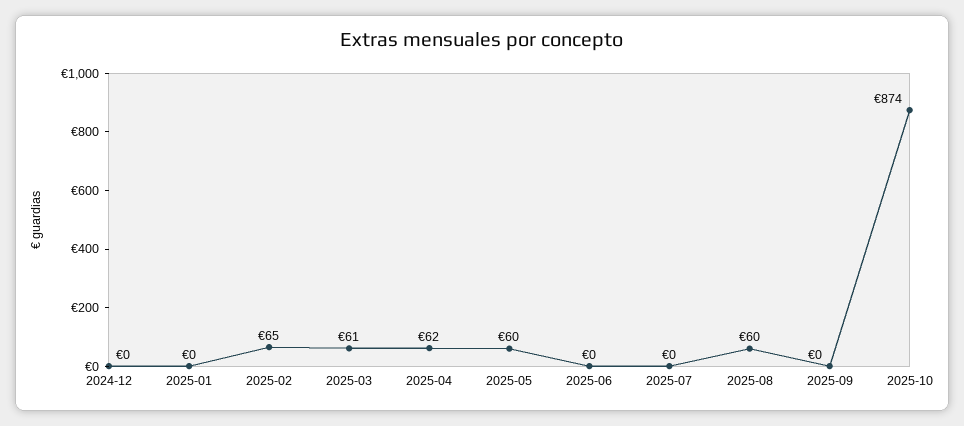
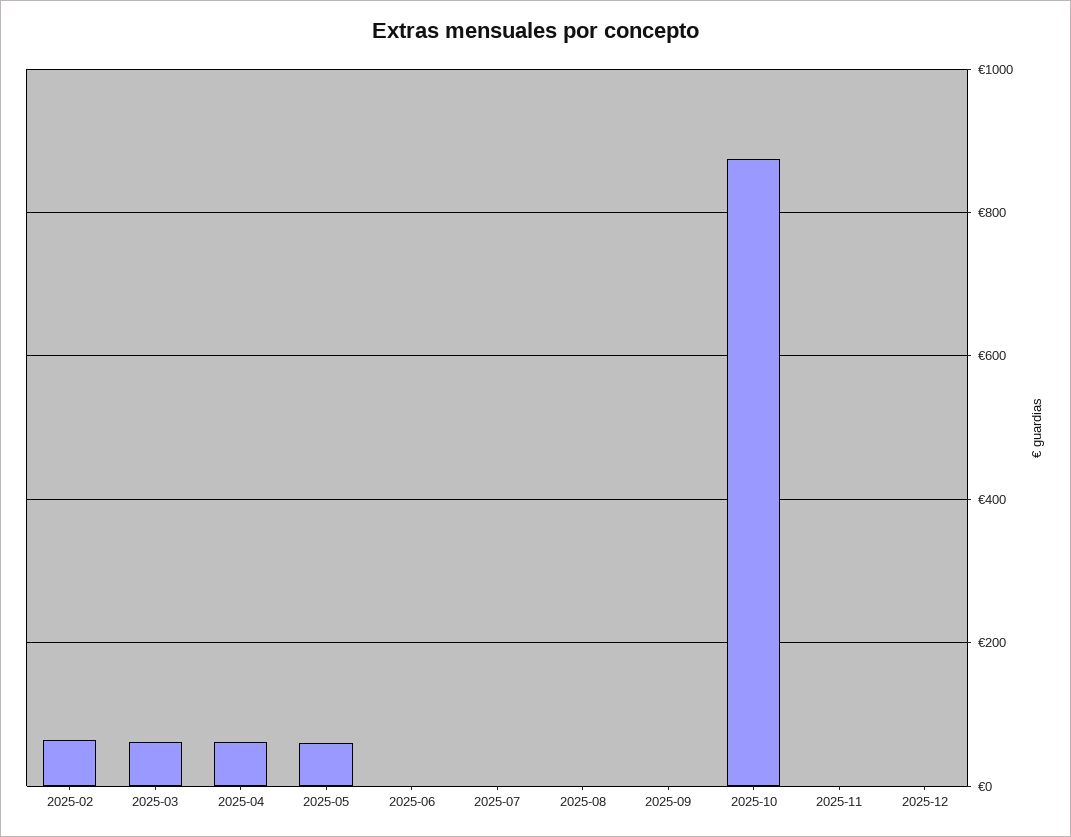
2024-12: 0 -> none
2025-01: 0 -> none
2025-08: 60 -> 0
2025-11: none -> 0
2025-12: none -> 0

